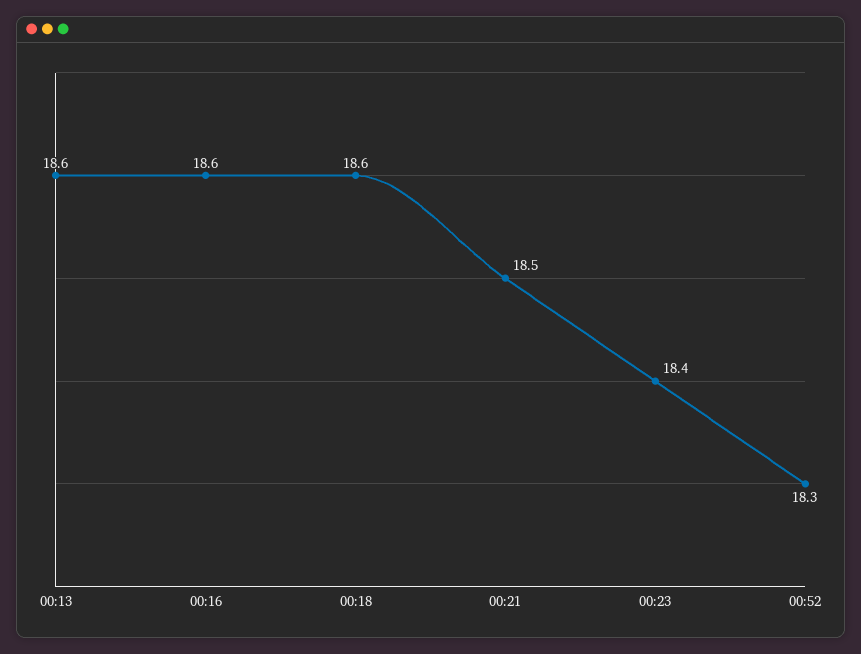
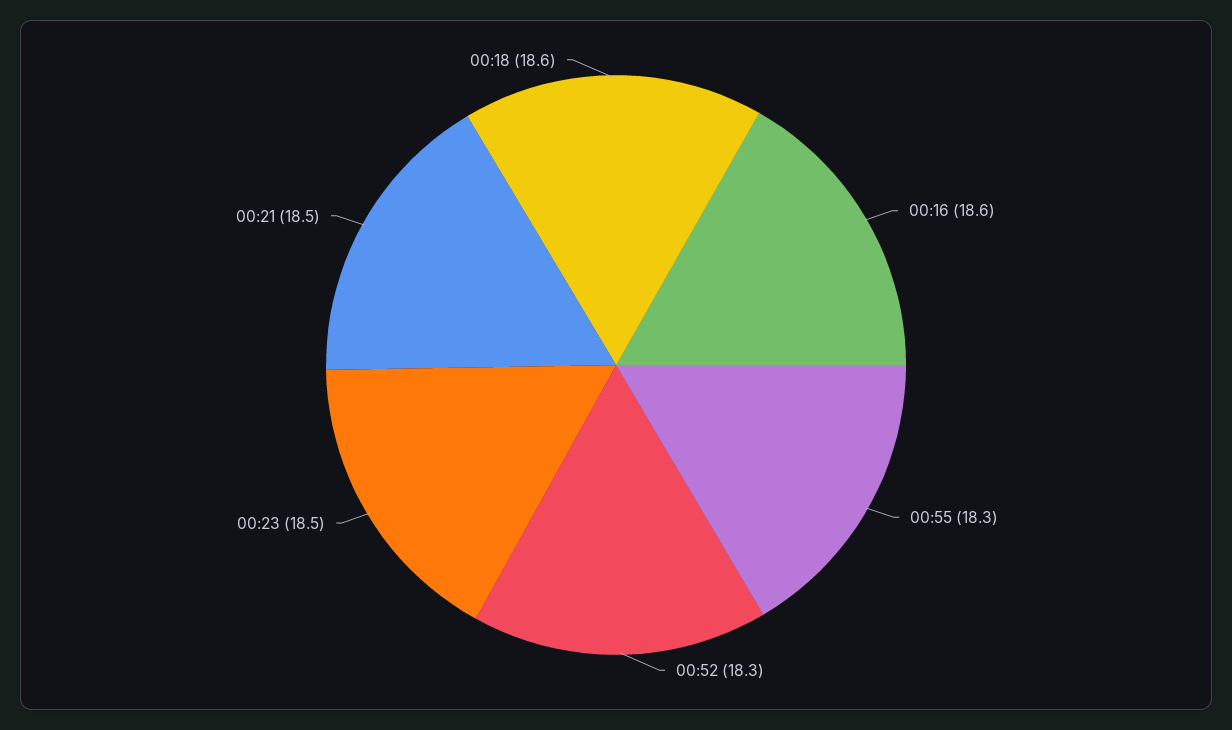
00:13: 18.6 -> none
00:23: 18.4 -> 18.5
00:55: none -> 18.3

